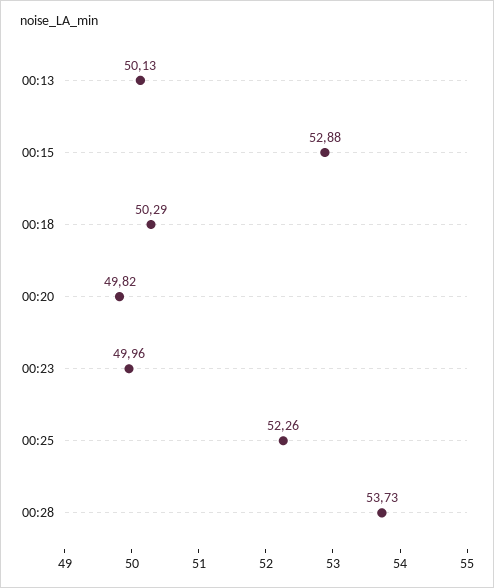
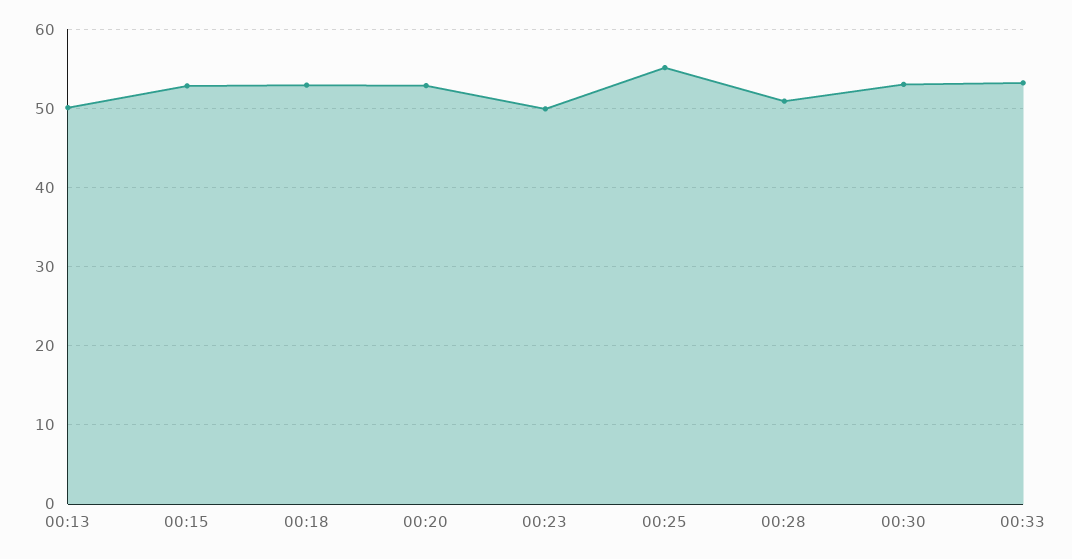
00:18: 50.29 -> 53
00:20: 49.82 -> 53
00:25: 52.26 -> 55
00:28: 53.73 -> 51
00:30: none -> 53
00:33: none -> 53

